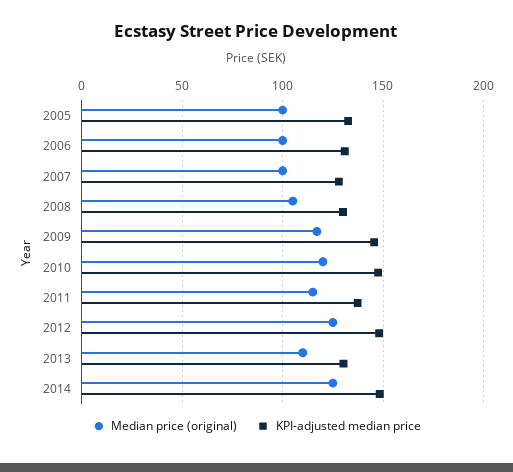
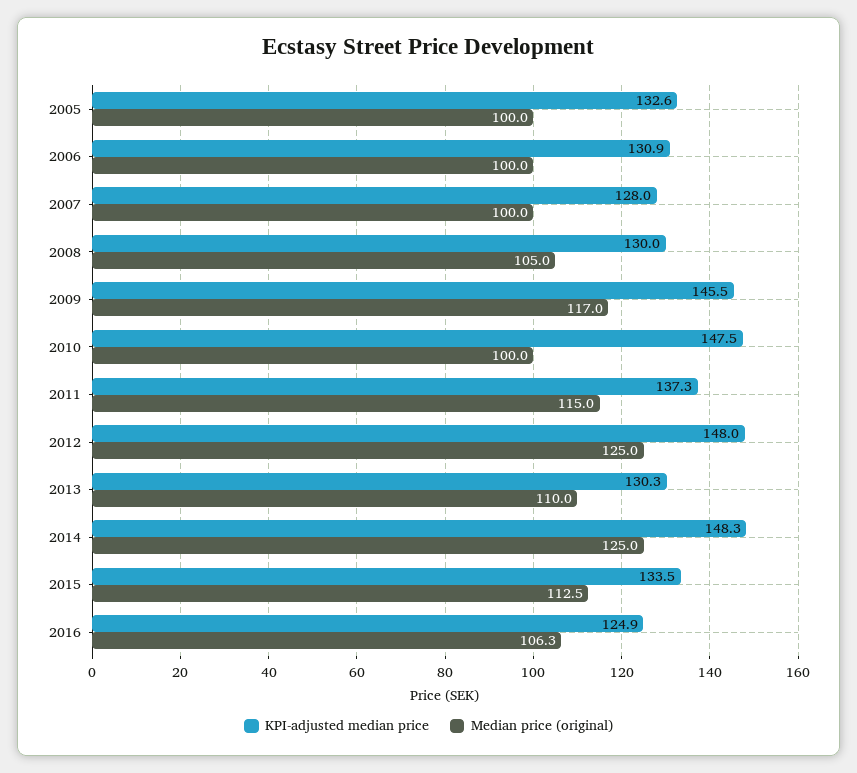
Median price (original), 2010: 120 -> 100
KPI-adjusted median price, 2015: none -> 133.5
Median price (original), 2015: none -> 112.5
KPI-adjusted median price, 2016: none -> 124.9
Median price (original), 2016: none -> 106.3

